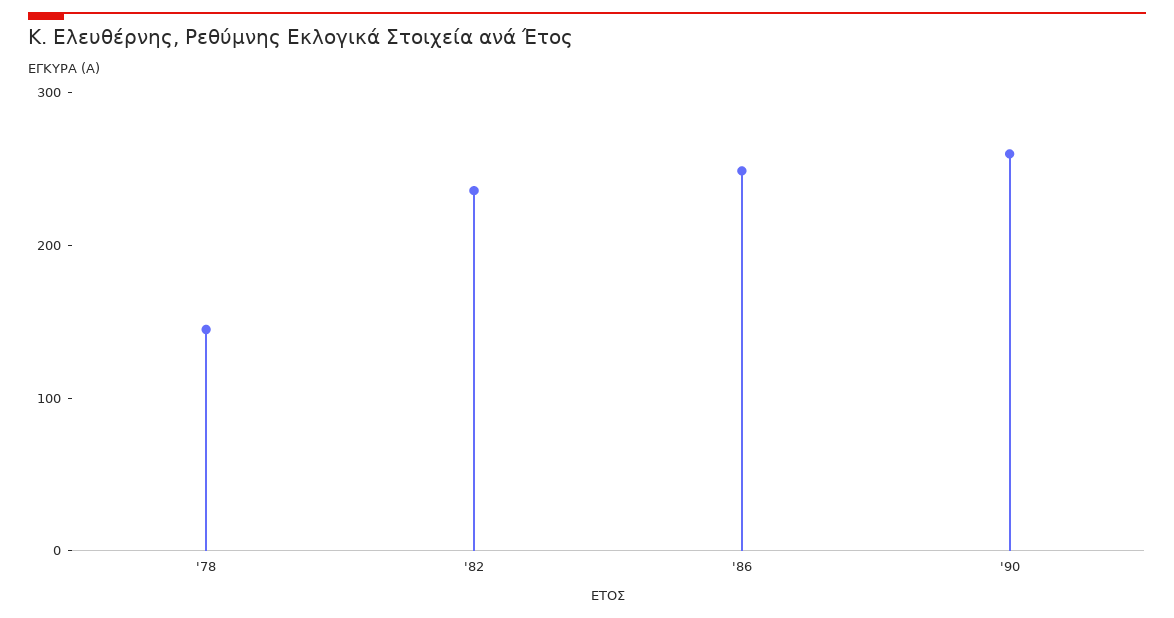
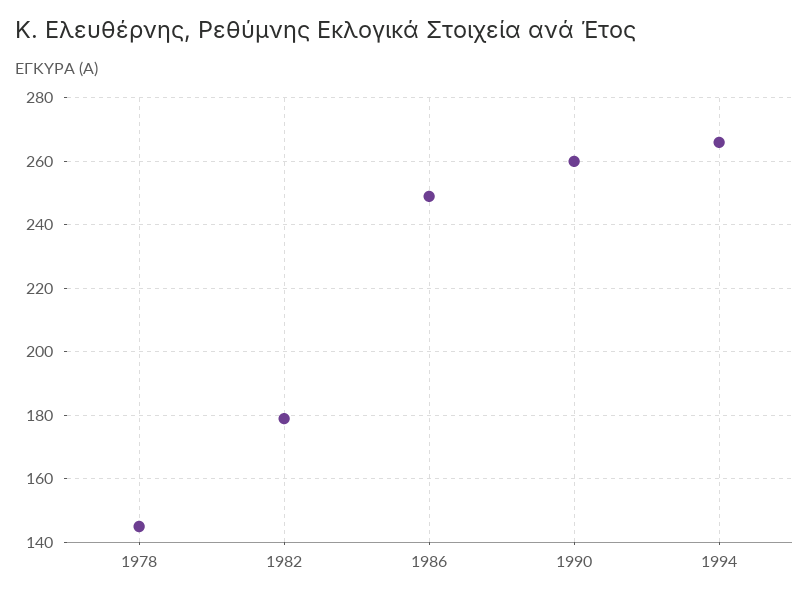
'82: 240 -> 180
1994: none -> 265

